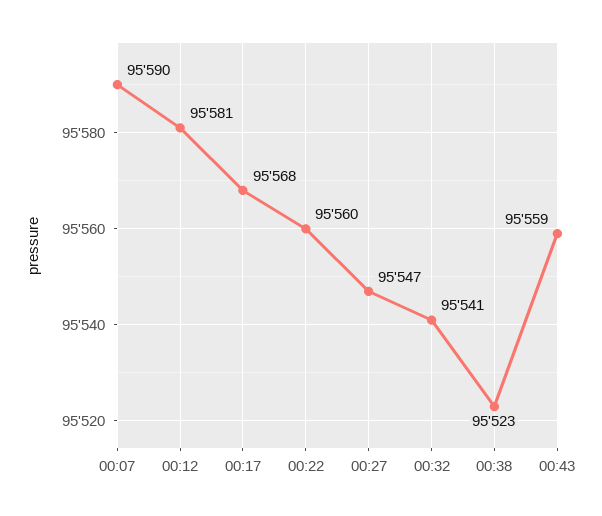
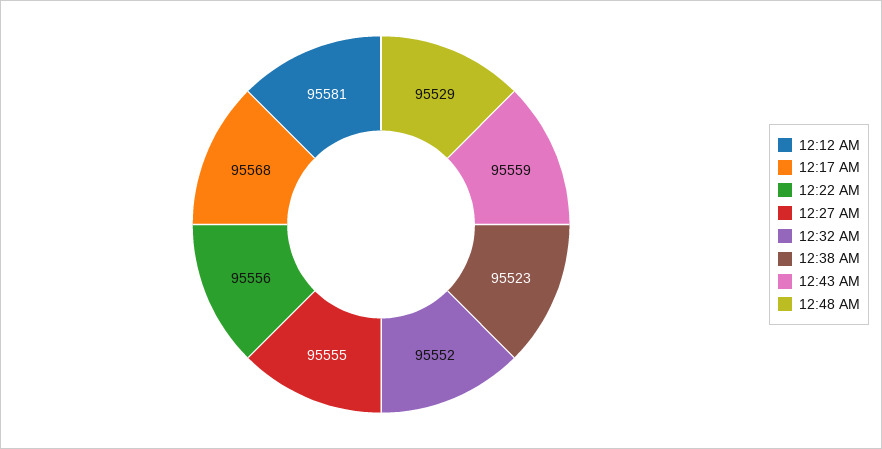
00:07: 95590 -> none
00:22: 95560 -> 95556
00:27: 95547 -> 95555
00:32: 95541 -> 95552
12:48 AM: none -> 95529

